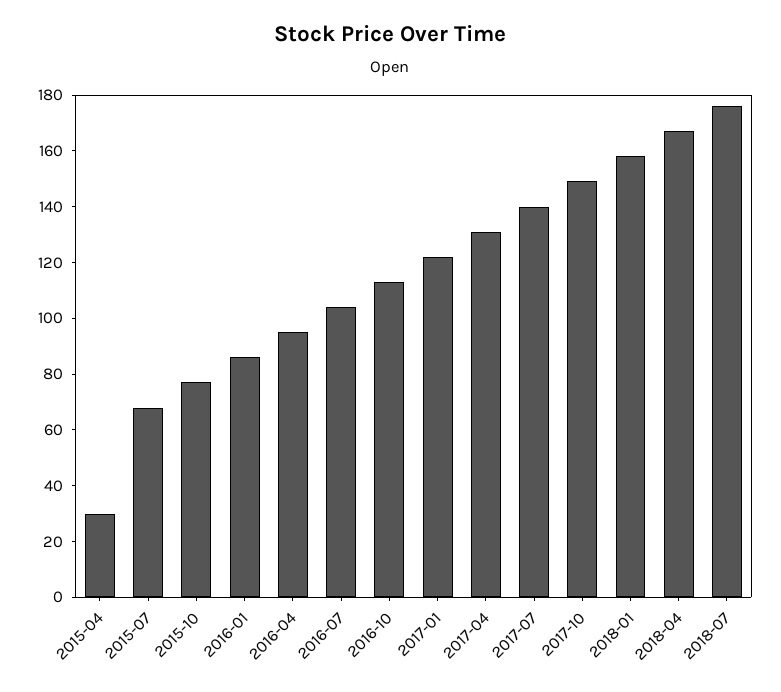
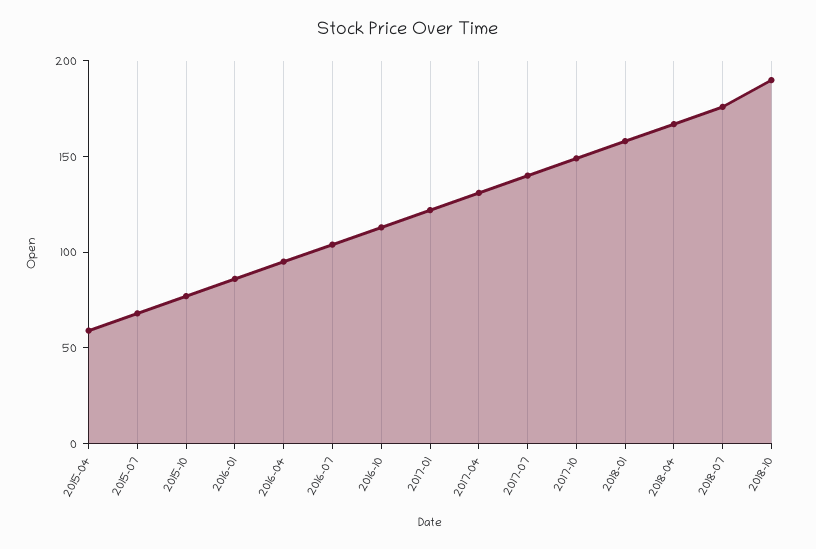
2015-04: 30 -> 60
2018-10: none -> 190

